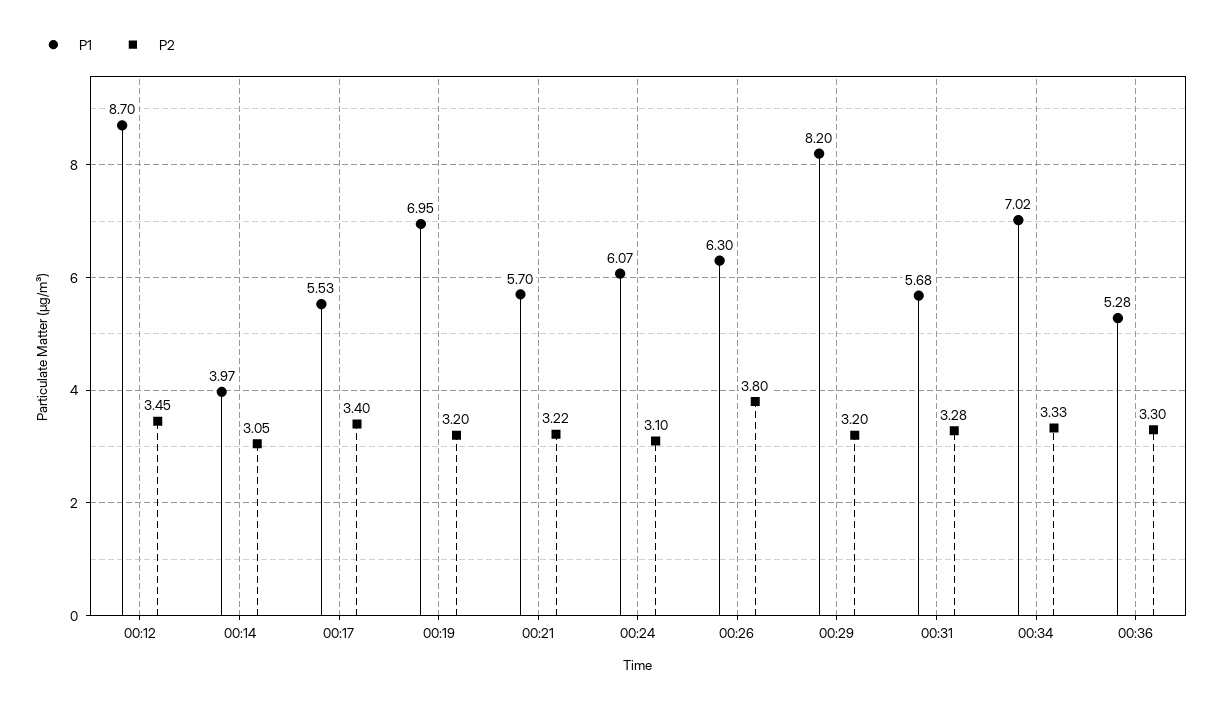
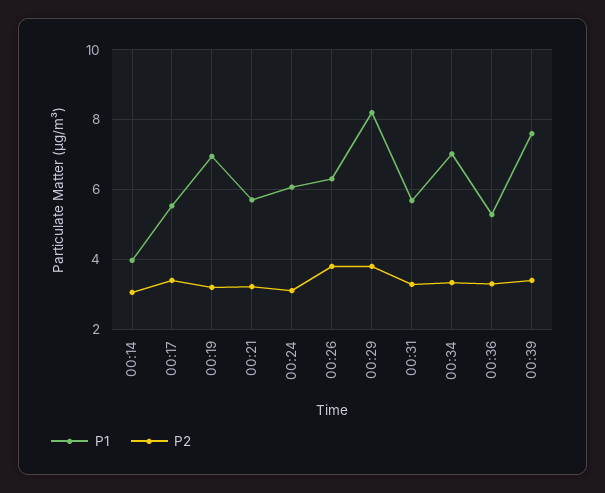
P1, 00:12: 8.7 -> none
P2, 00:12: 3.45 -> none
P2, 00:29: 3.2 -> 3.8
P1, 00:39: none -> 7.6
P2, 00:39: none -> 3.4

